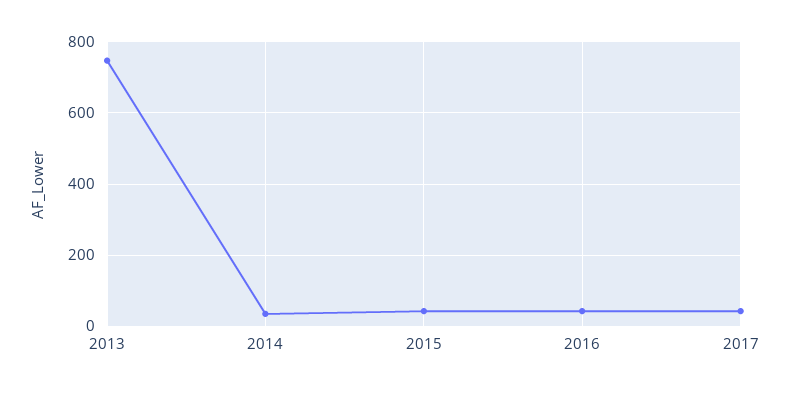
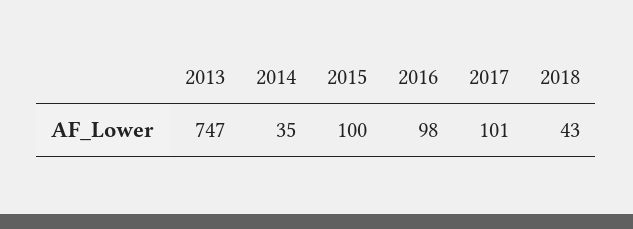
2015: 40 -> 100
2016: 40 -> 98
2017: 40 -> 101
2018: none -> 43

